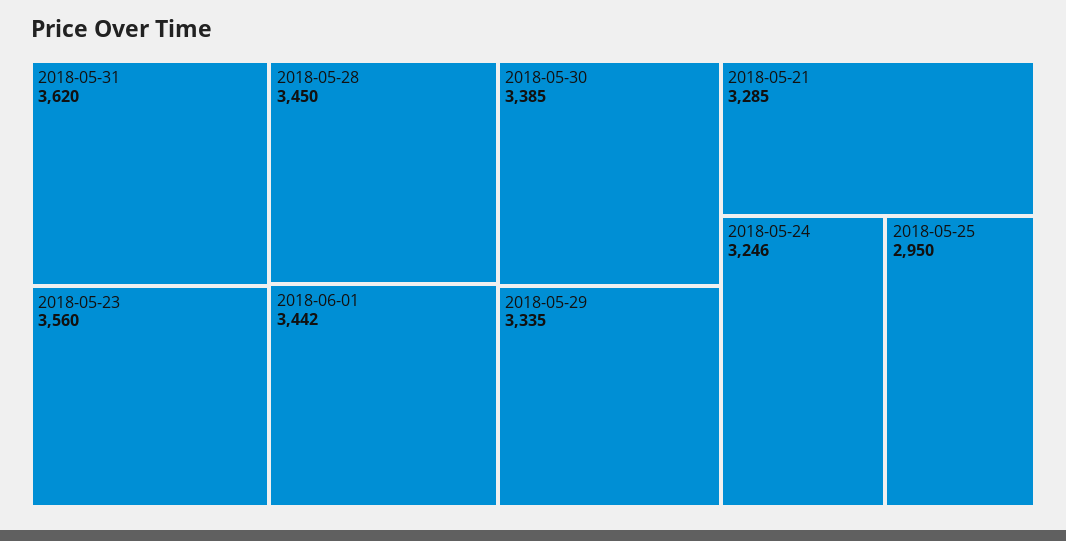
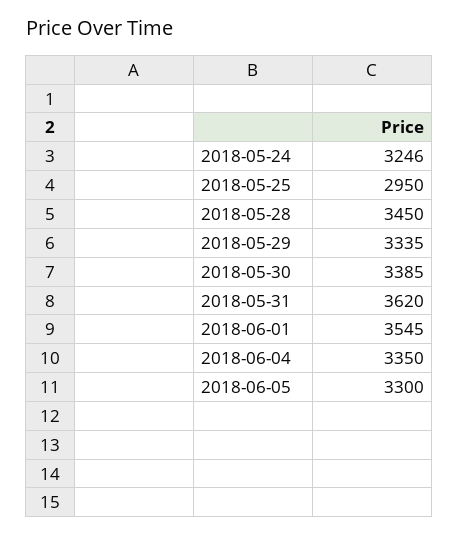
2018-05-23: 3560 -> none
2018-06-01: 3442 -> 3545
2018-05-21: 3285 -> none
2018-06-04: none -> 3350
2018-06-05: none -> 3300

